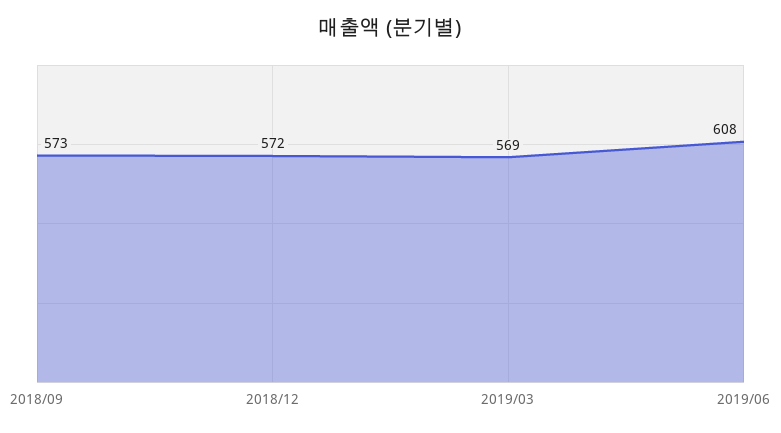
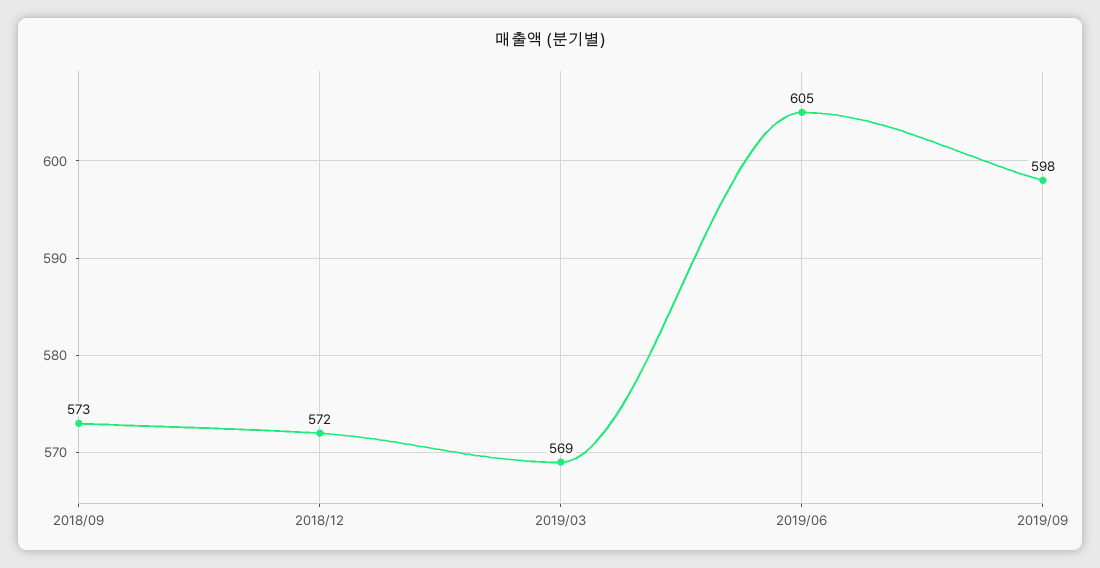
2019/06: 608 -> 605
2019/09: none -> 598

